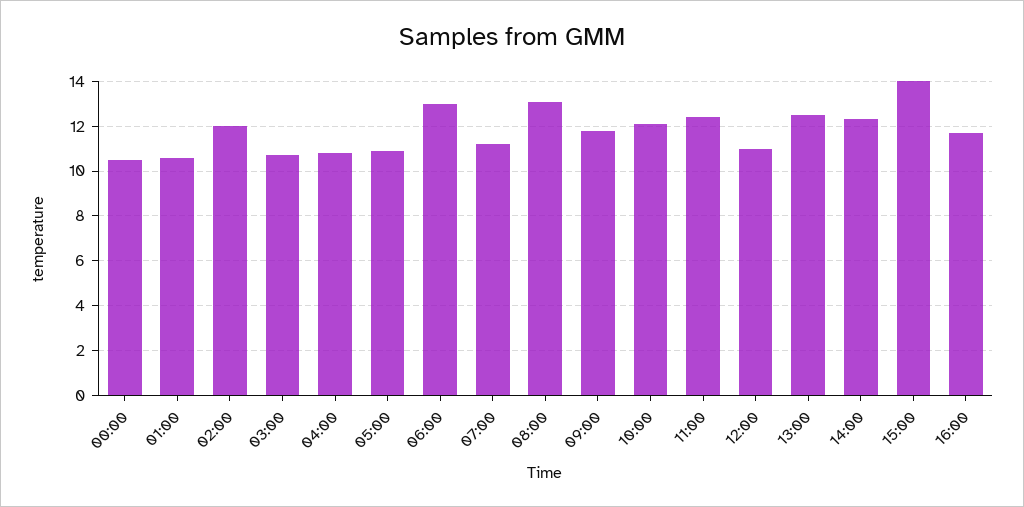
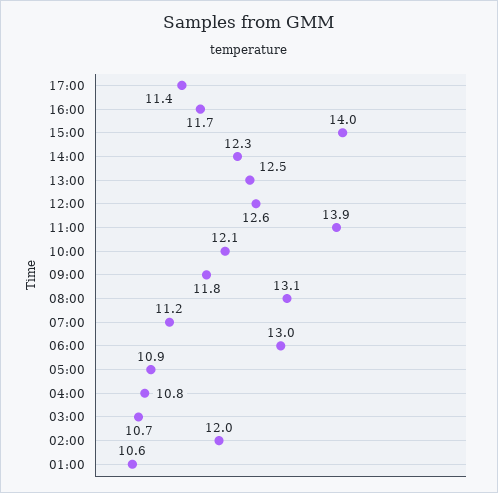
00:00: 10.5 -> none
11:00: 12.5 -> 13.9
12:00: 11 -> 12.6
17:00: none -> 11.4

